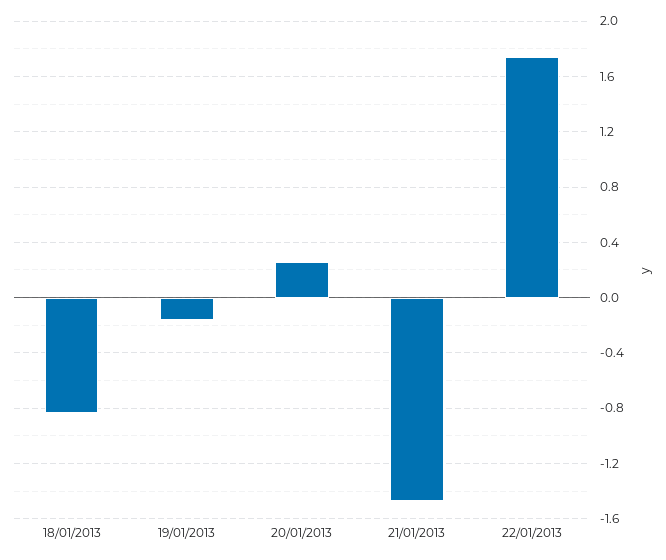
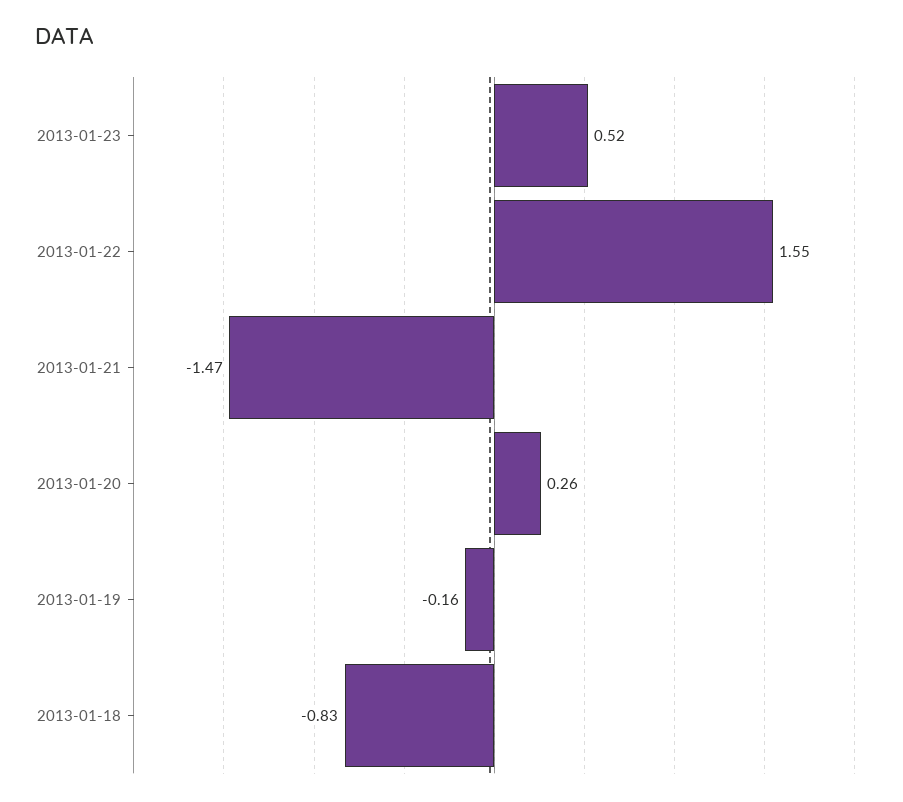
22/01/2013: 1.75 -> 1.55
2013-01-23: none -> 0.52

